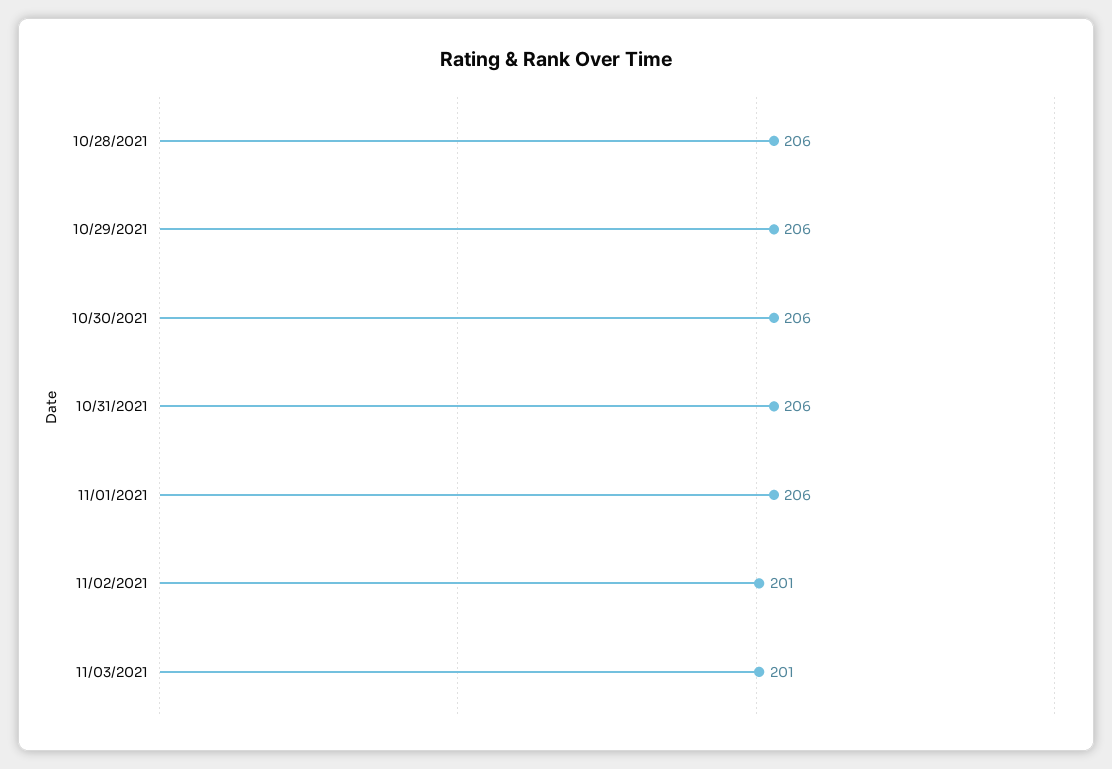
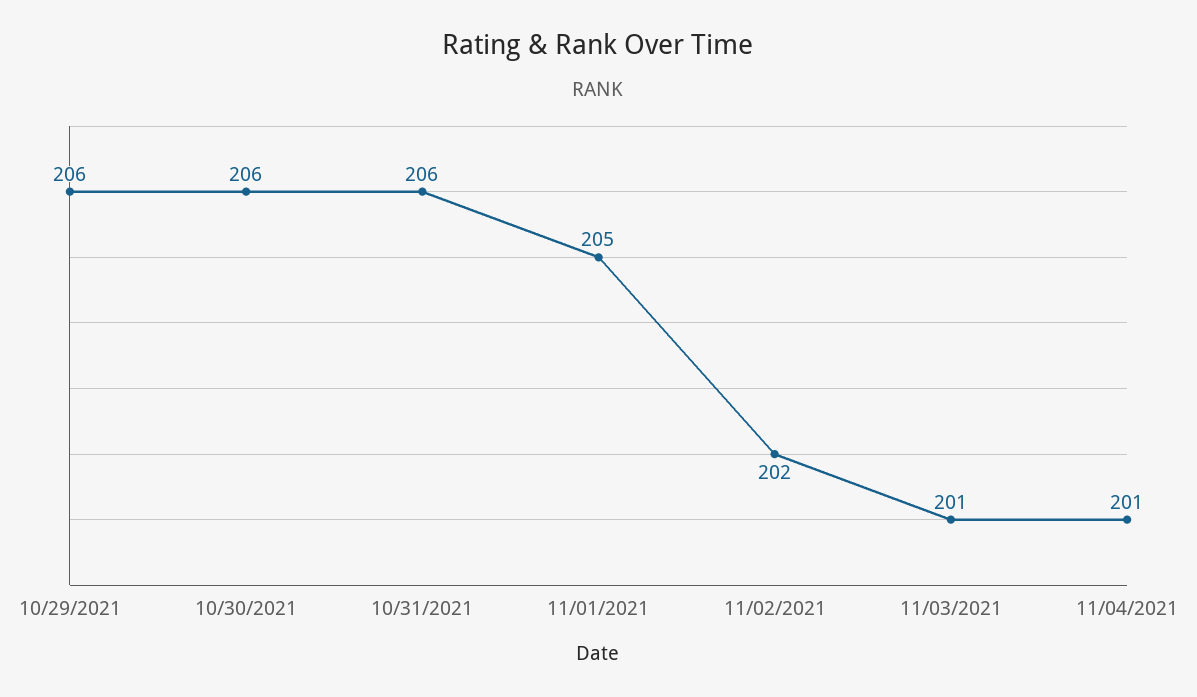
10/28/2021: 206 -> none
11/01/2021: 206 -> 205
11/02/2021: 201 -> 202
11/04/2021: none -> 201

